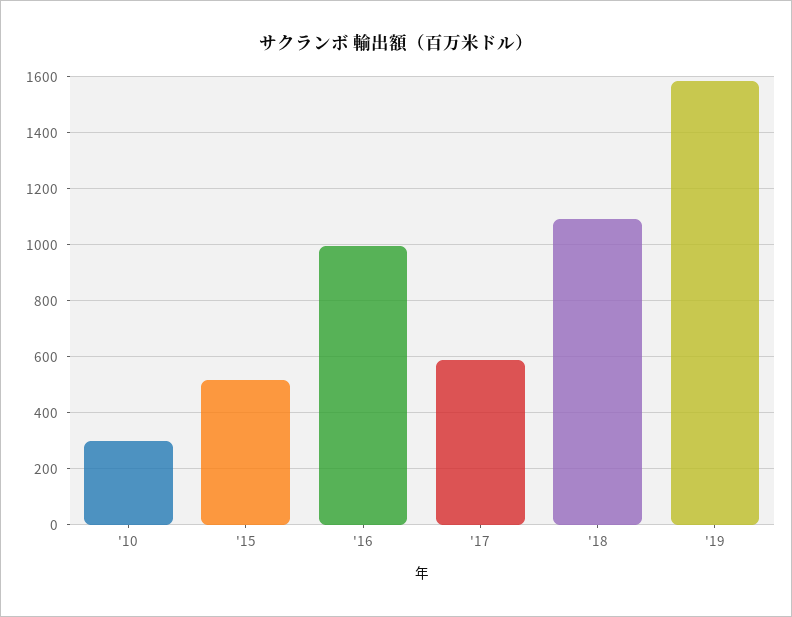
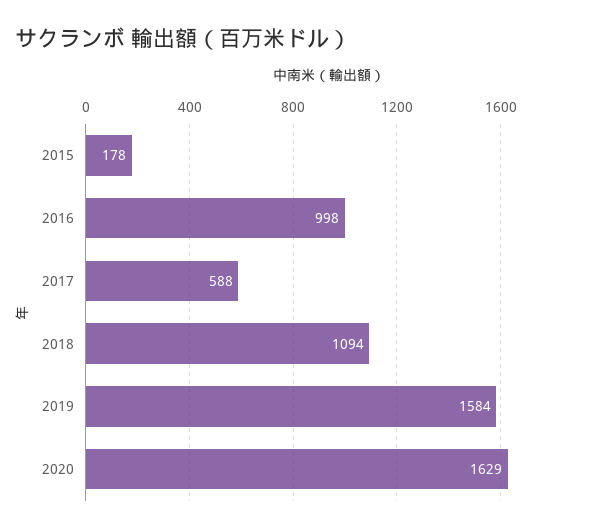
'10: 300 -> none
'15: 525 -> 178
2020: none -> 1629

